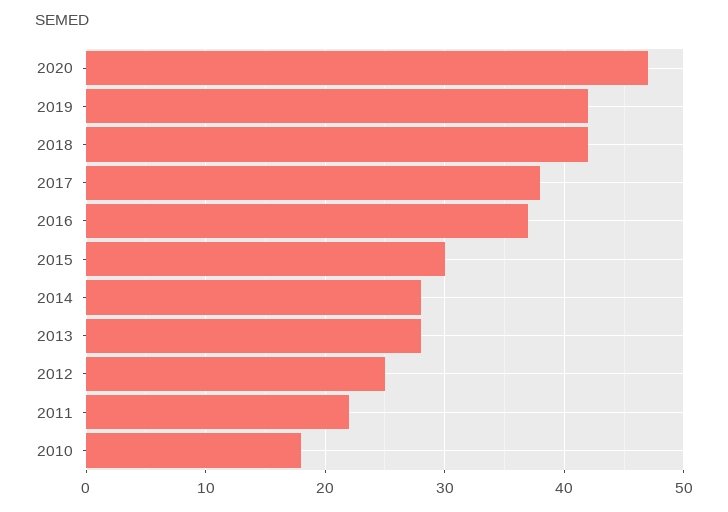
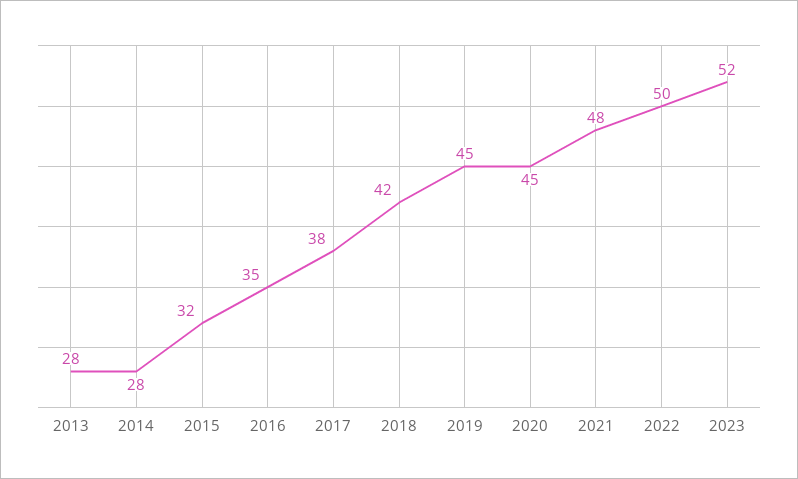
2020: 47 -> 45
2019: 42 -> 45
2016: 37 -> 35
2015: 30 -> 32
2012: 25 -> none
2011: 22 -> none
2010: 18 -> none
2021: none -> 48
2022: none -> 50
2023: none -> 52

